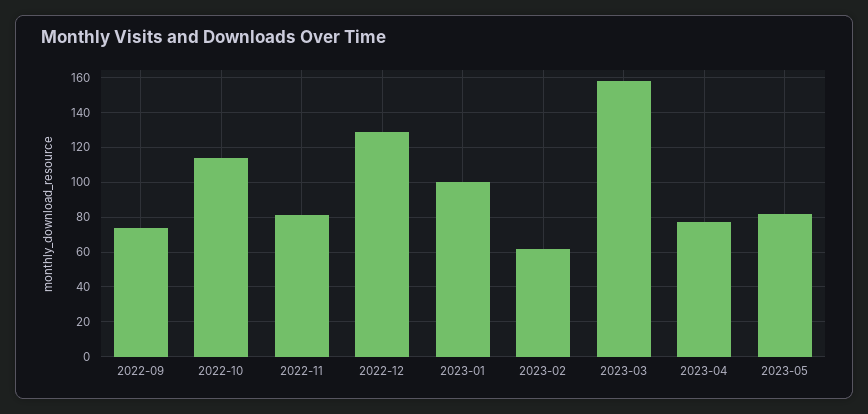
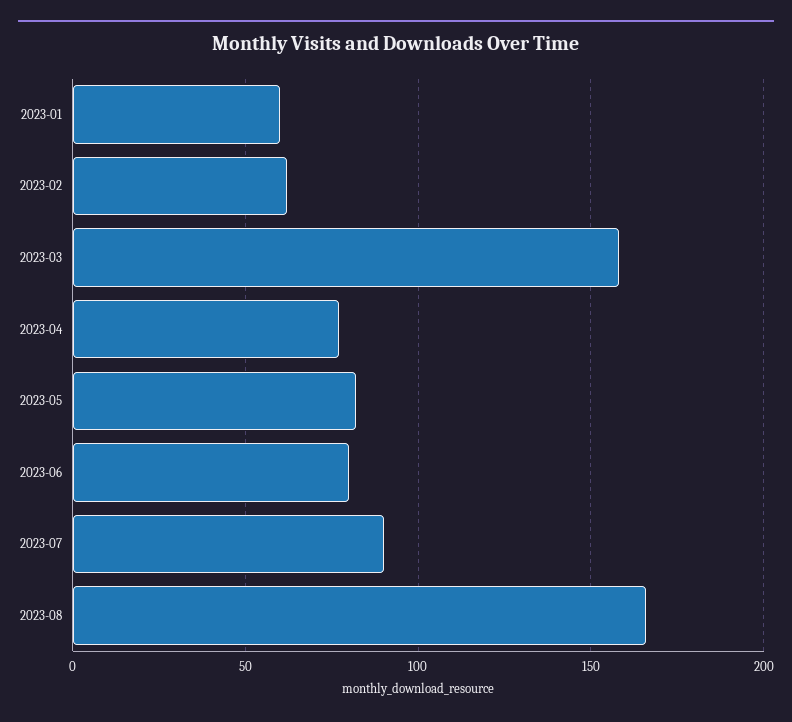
2022-09: 75 -> none
2022-10: 115 -> none
2022-11: 80 -> none
2022-12: 130 -> none
2023-01: 100 -> 60
2023-06: none -> 80
2023-07: none -> 90
2023-08: none -> 165

